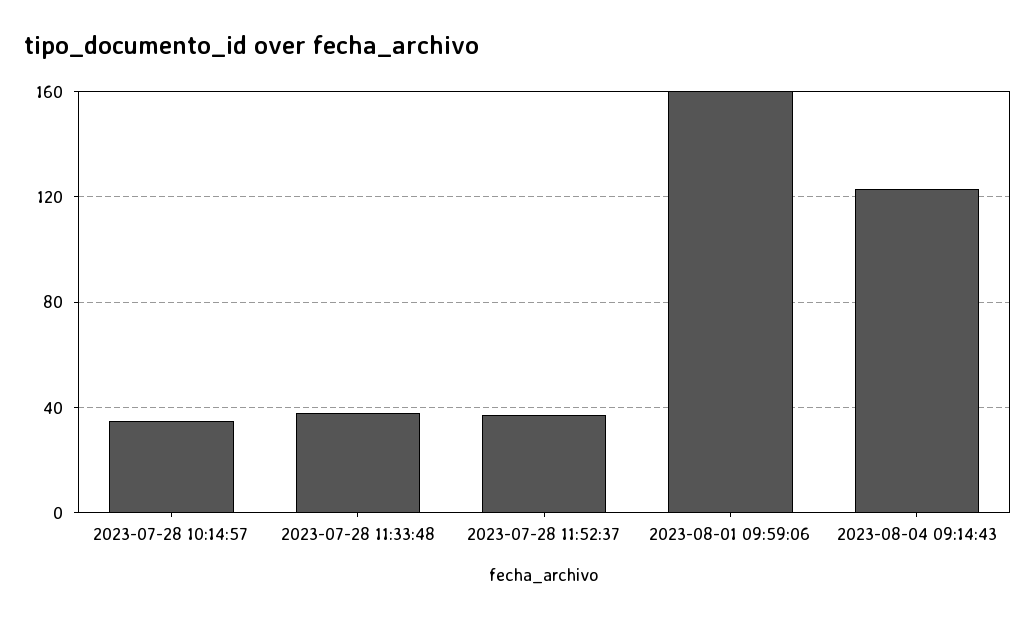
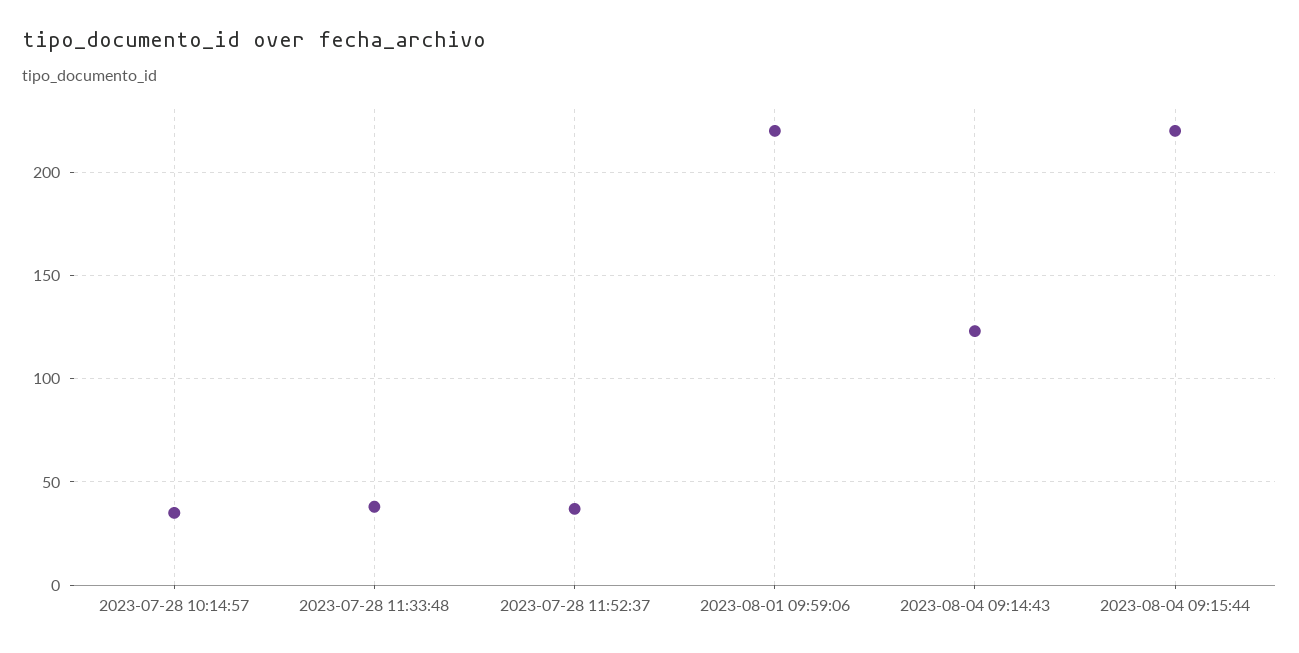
2023-08-01 09:59:06: 160 -> 220
2023-08-04 09:15:44: none -> 220

